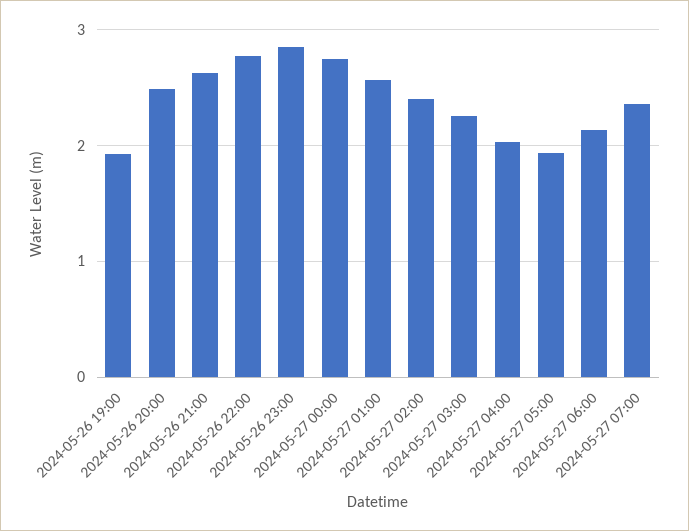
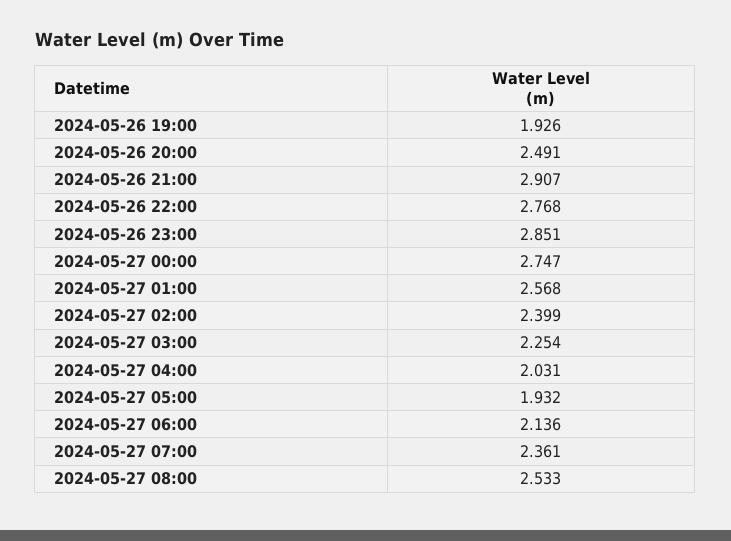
2024-05-26 21:00: 2.6 -> 2.907
2024-05-27 08:00: none -> 2.533

